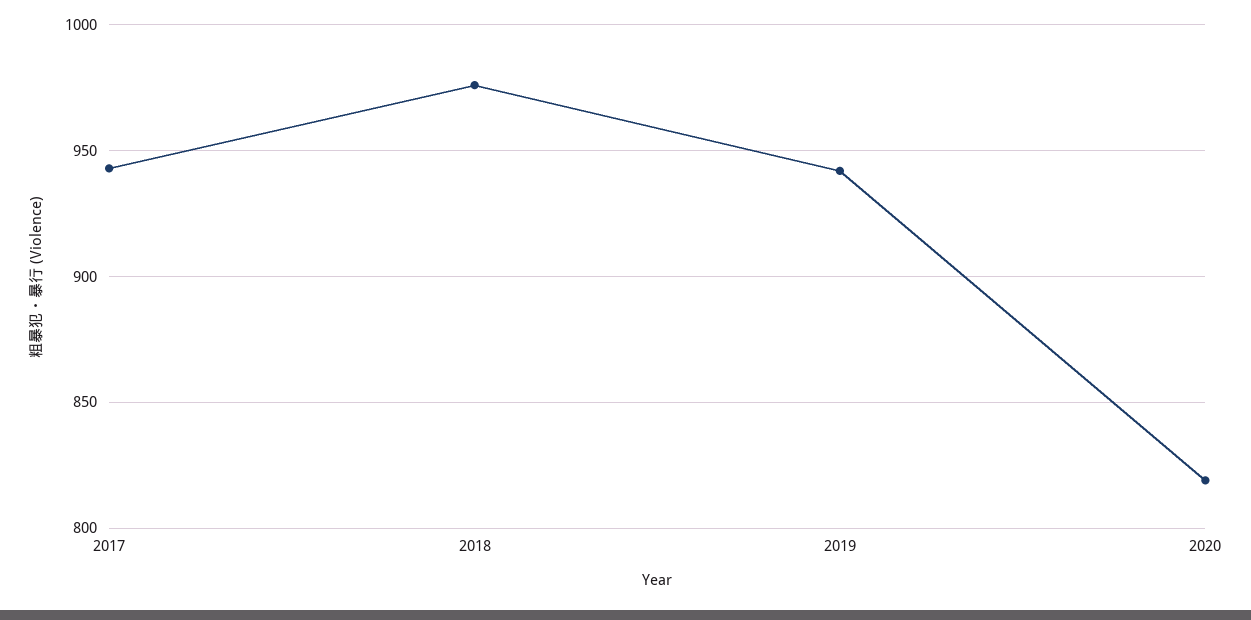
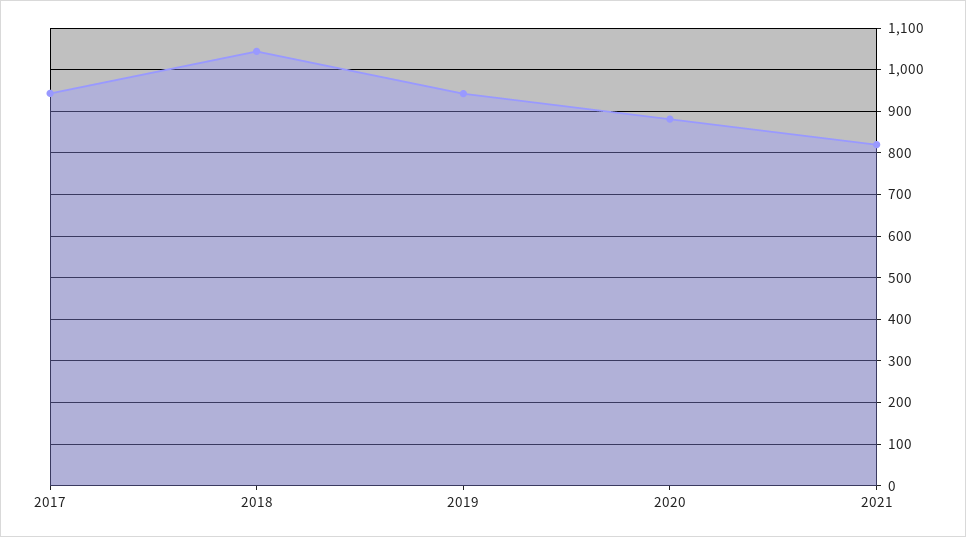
2018: 975 -> 1040
2020: 820 -> 880
2021: none -> 820

